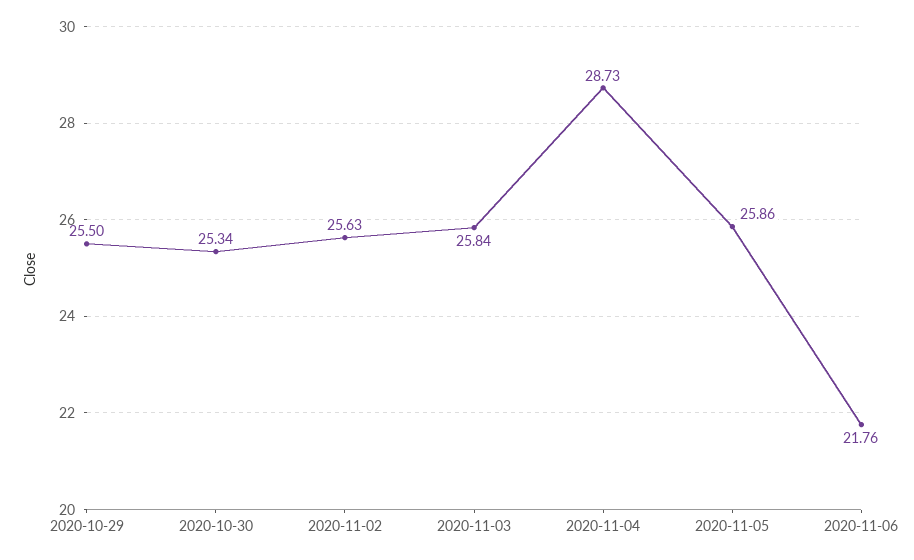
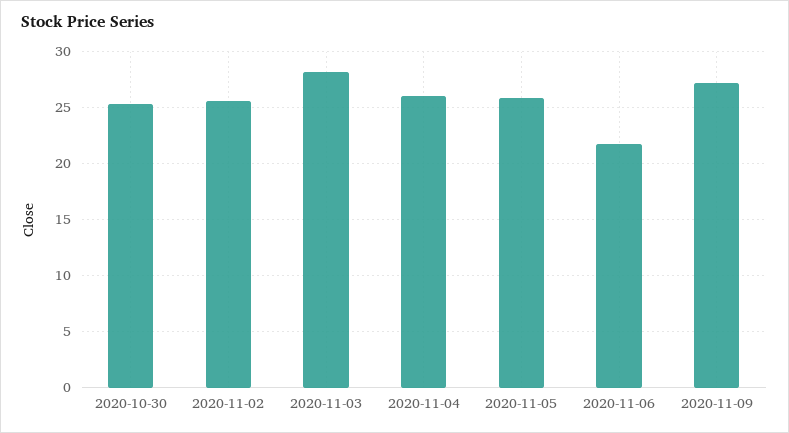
2020-10-29: 25.5 -> none
2020-11-03: 25.84 -> 28
2020-11-04: 28.73 -> 26
2020-11-09: none -> 27

